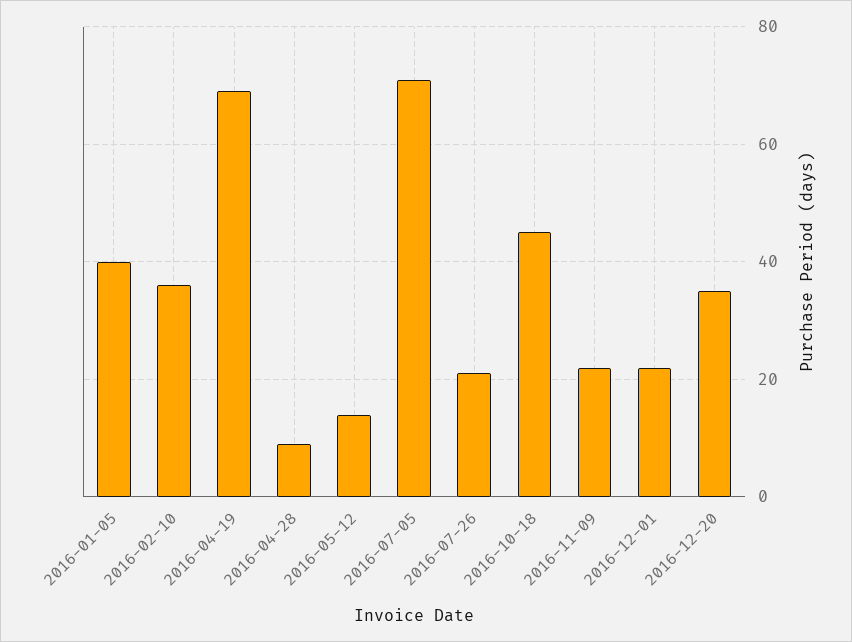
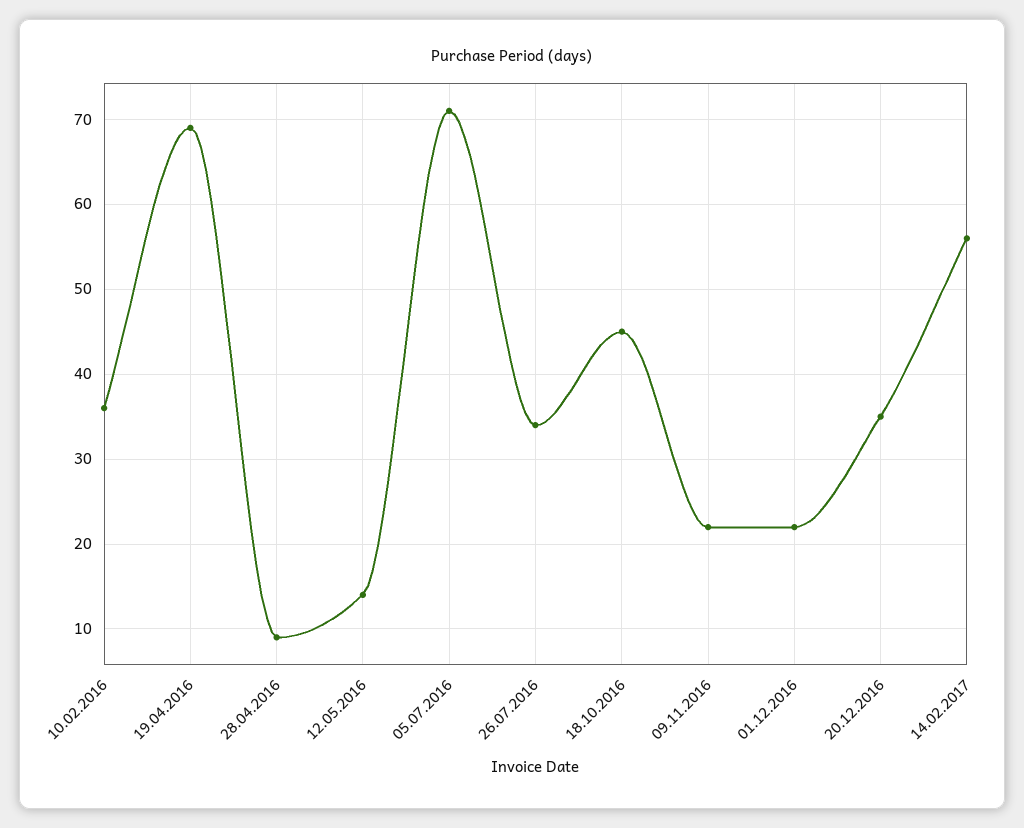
2016-01-05: 40 -> none
2016-07-26: 20 -> 34
14.02.2017: none -> 56

